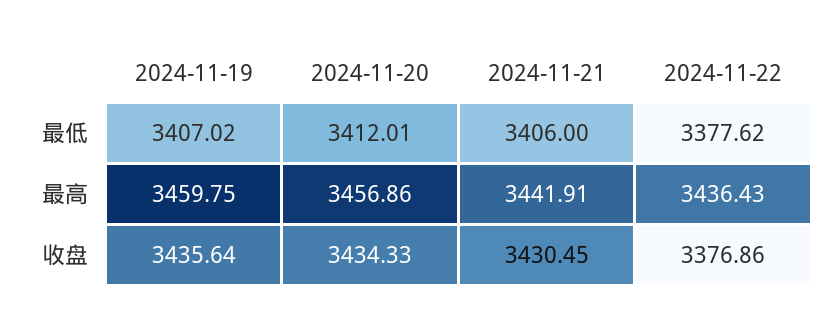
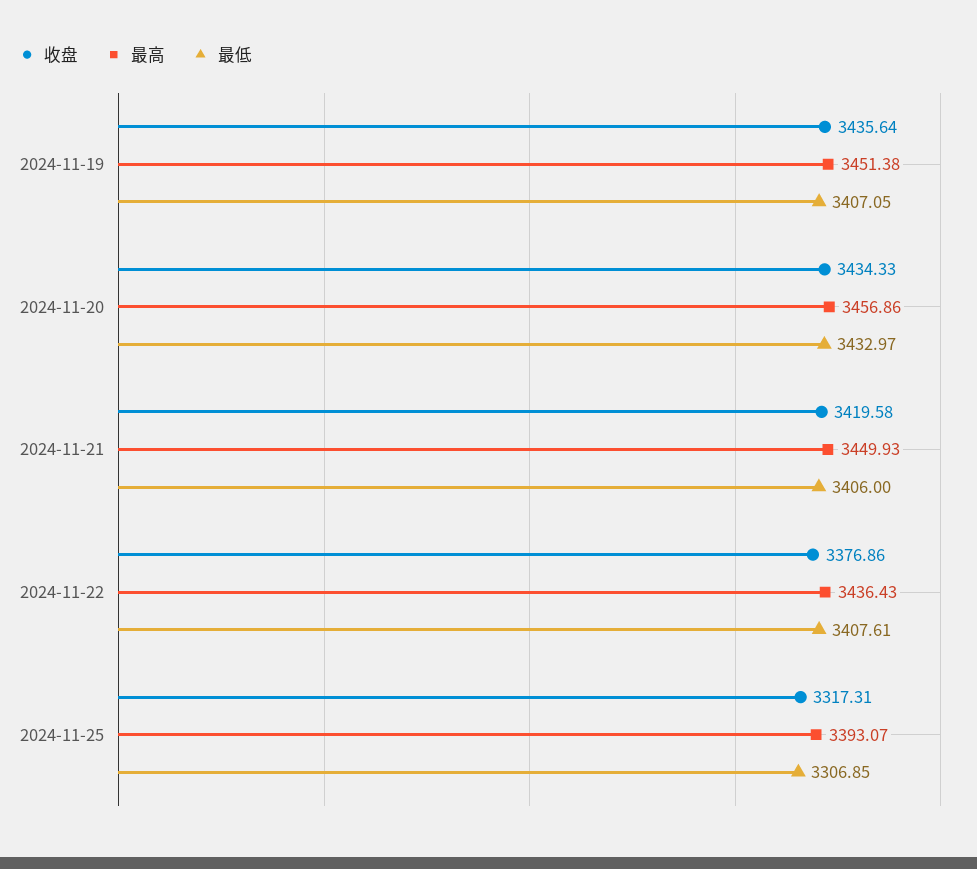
最低, 2024-11-19: 3407.02 -> 3407.05
最低, 2024-11-20: 3412.01 -> 3432.97
最低, 2024-11-22: 3377.62 -> 3407.61
最高, 2024-11-19: 3459.75 -> 3451.38
最高, 2024-11-21: 3441.91 -> 3449.93
收盘, 2024-11-21: 3430.45 -> 3419.58
收盘, 2024-11-25: none -> 3317.31
最高, 2024-11-25: none -> 3393.07
最低, 2024-11-25: none -> 3306.85

